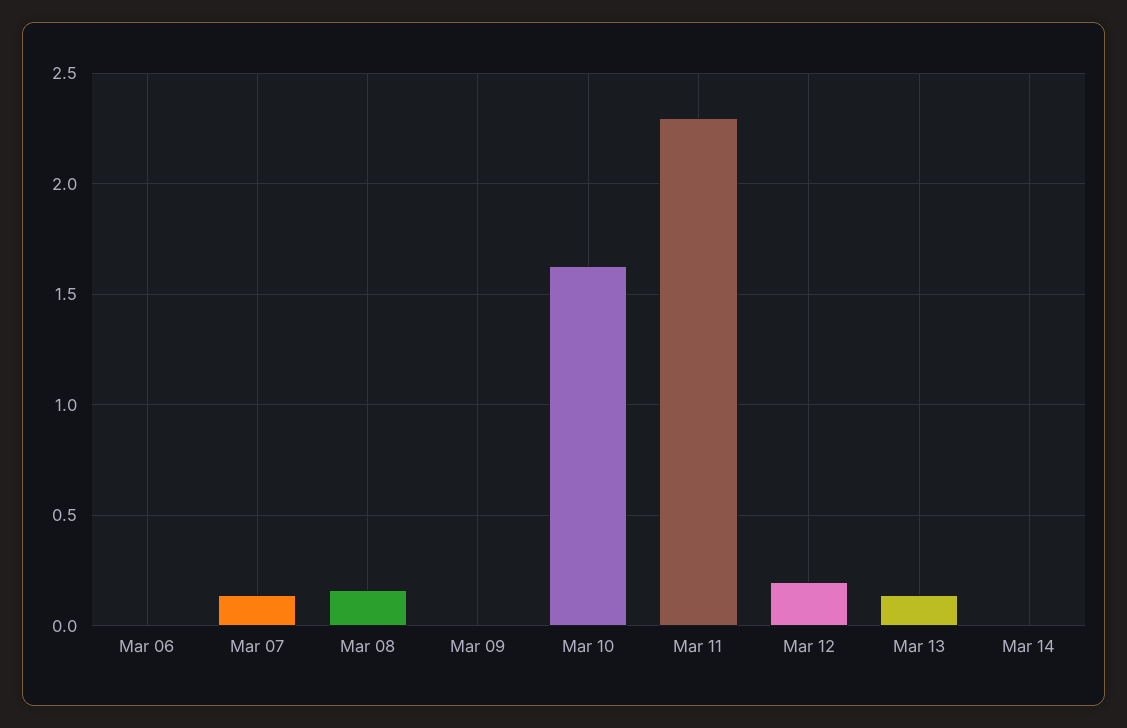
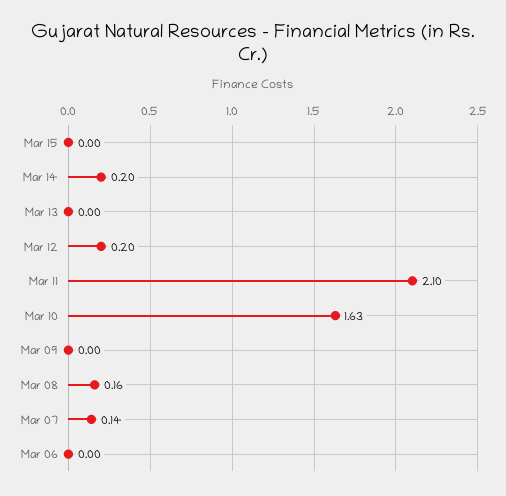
Mar 11: 2.3 -> 2.1
Mar 13: 0.15 -> 0
Mar 14: 0 -> 0.2
Mar 15: none -> 0

